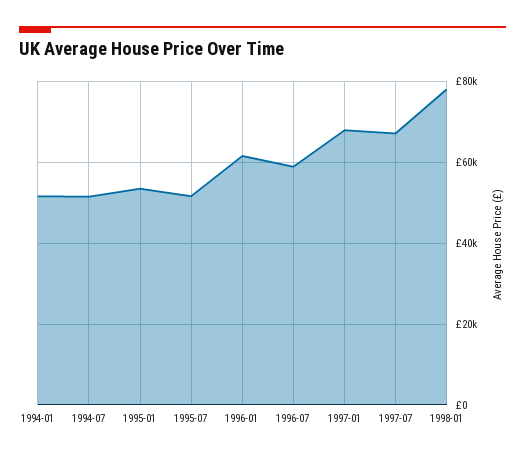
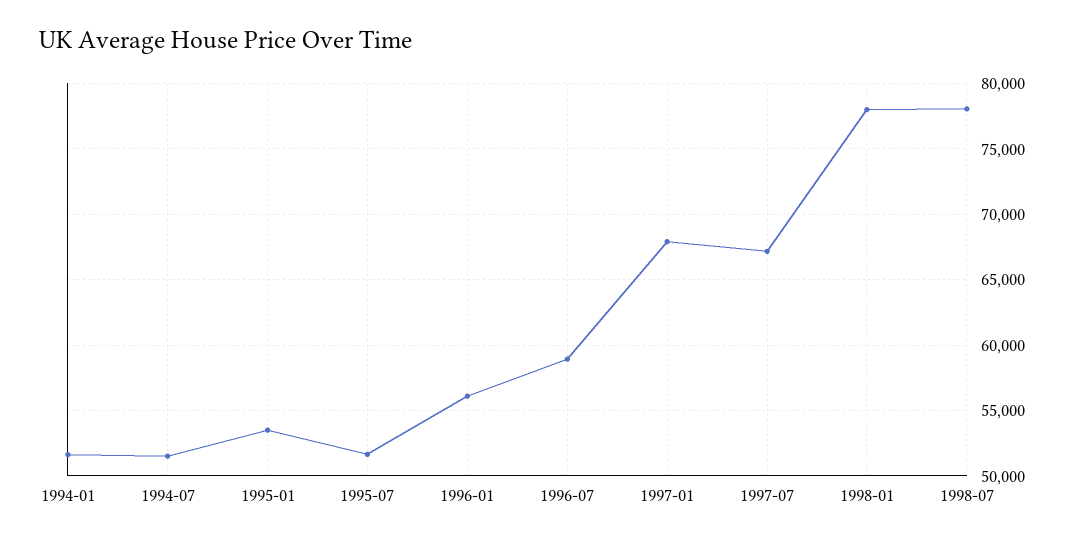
1996-01: 62000 -> 56000
1998-07: none -> 78000

